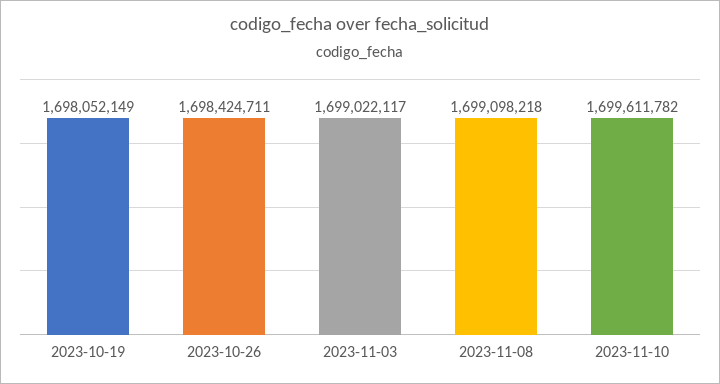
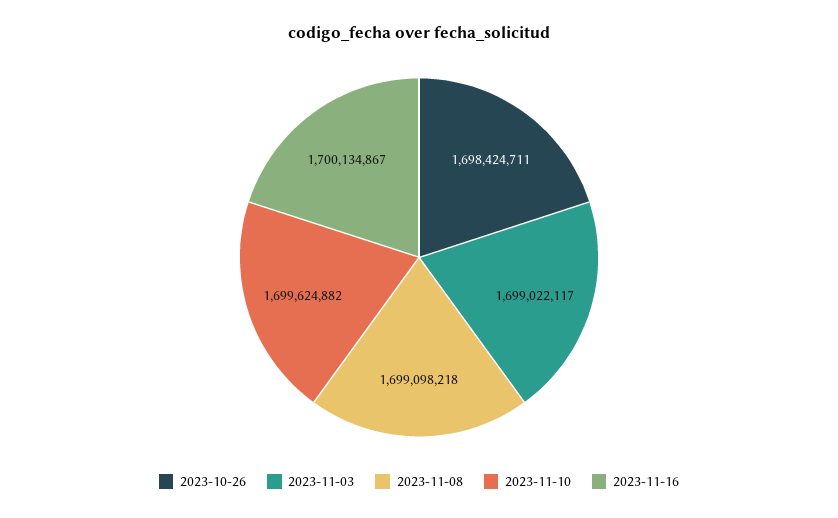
2023-10-19: 1698052149 -> none
2023-11-10: 1699611782 -> 1699624882
2023-11-16: none -> 1700134867

